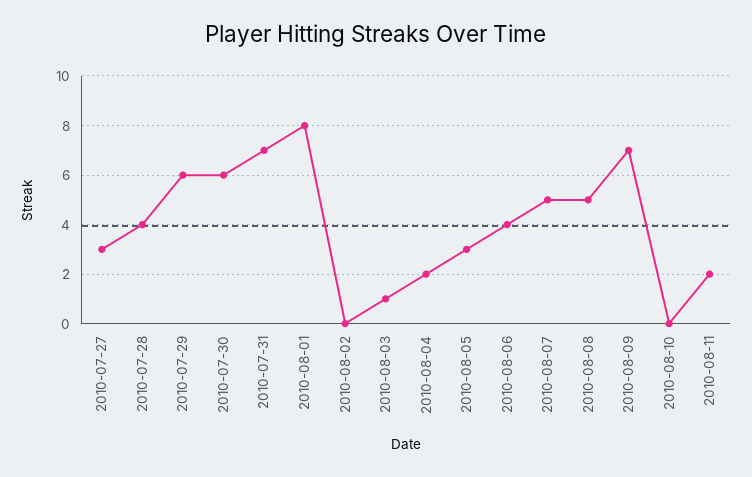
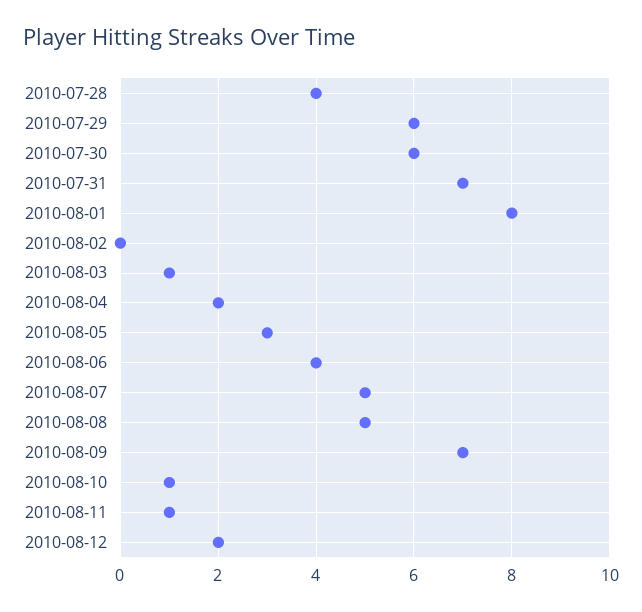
2010-07-27: 3 -> none
2010-08-10: 0 -> 1
2010-08-11: 2 -> 1
2010-08-12: none -> 2

